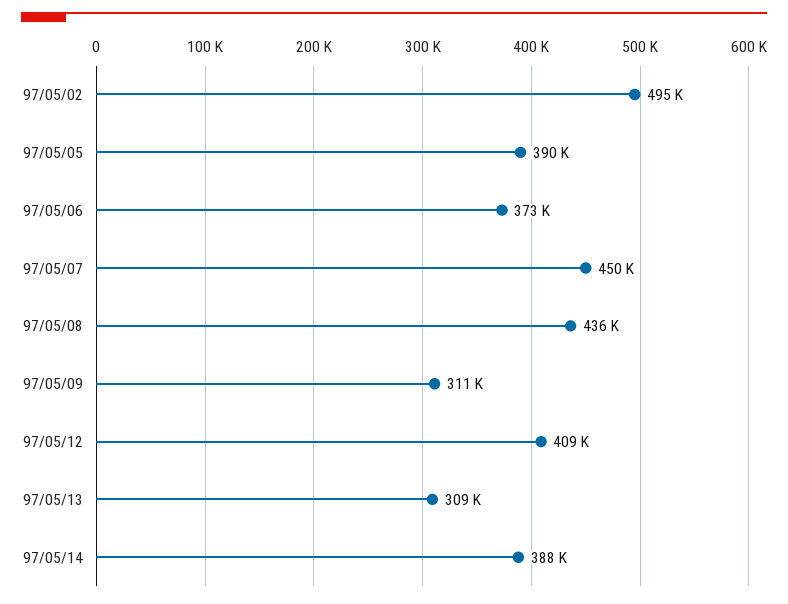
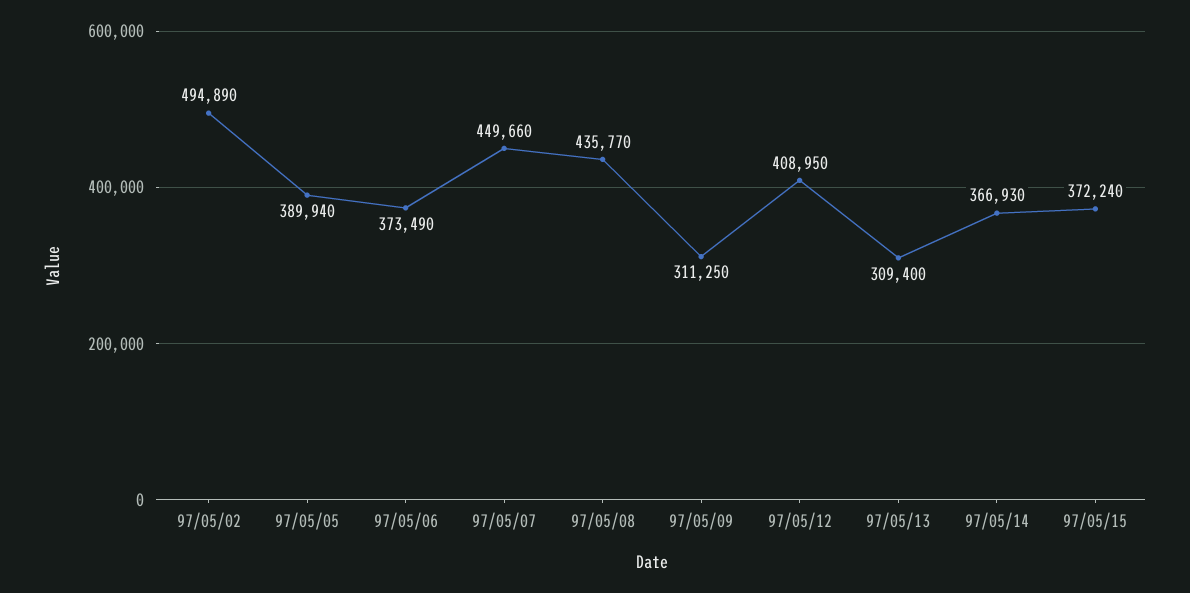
97/05/14: 388000 -> 366930
97/05/15: none -> 372240

